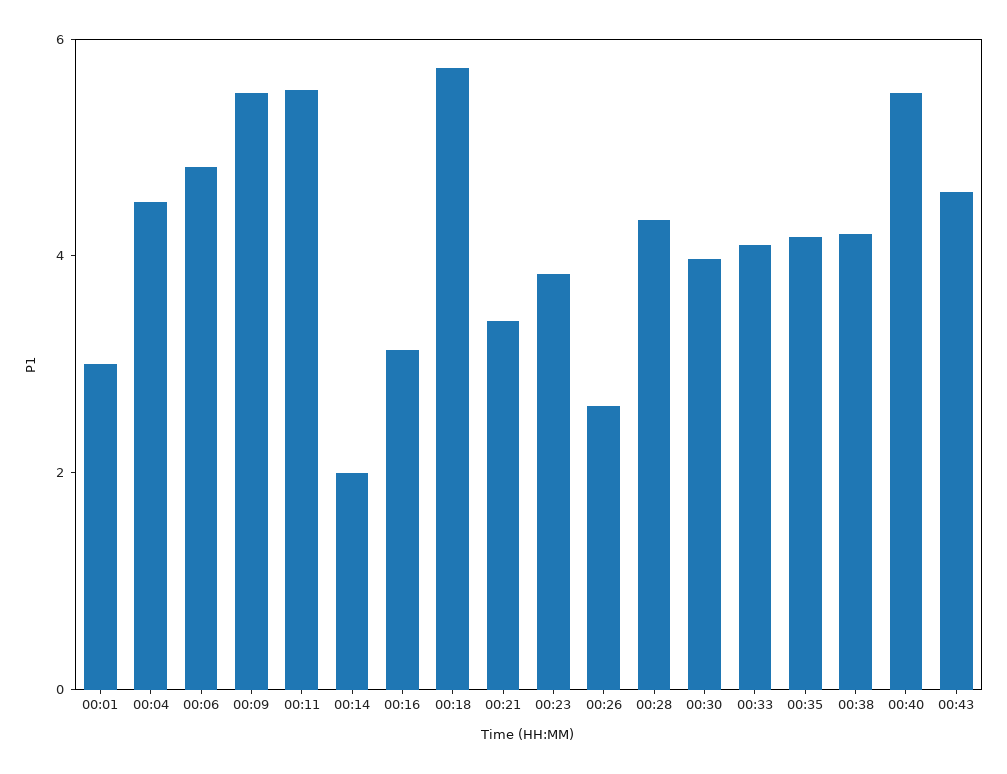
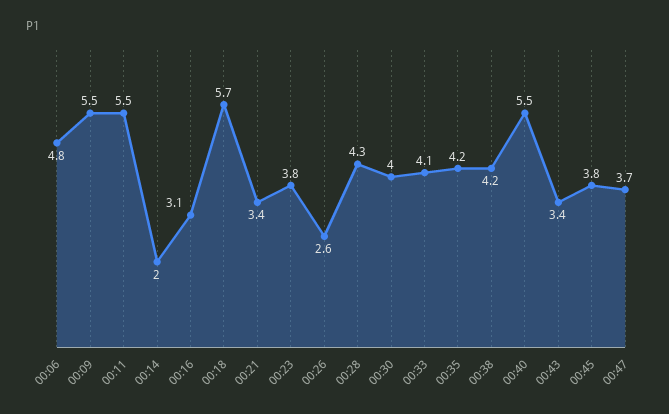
00:01: 3 -> none
00:04: 4.5 -> none
00:43: 4.5 -> 3.4
00:45: none -> 3.8
00:47: none -> 3.7

